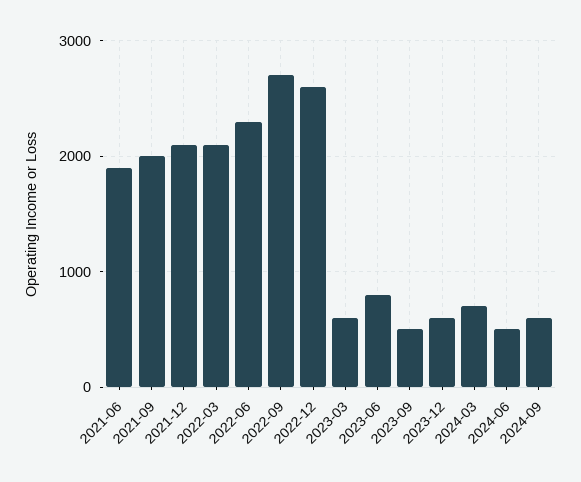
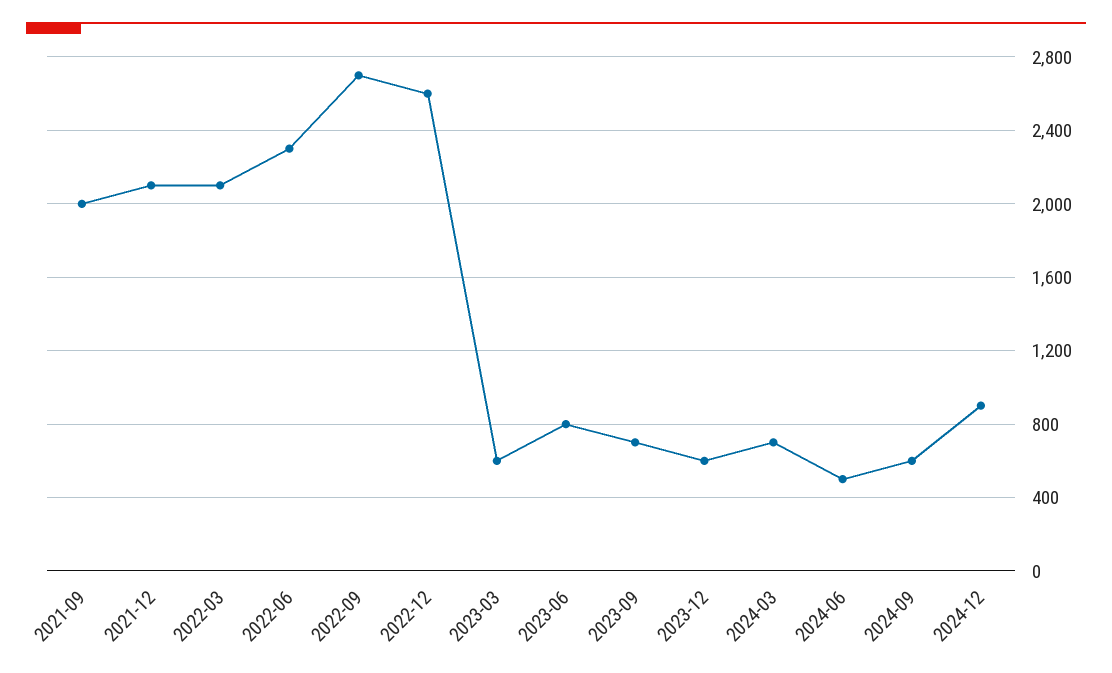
2021-06: 1900 -> none
2023-09: 500 -> 700
2024-12: none -> 900

